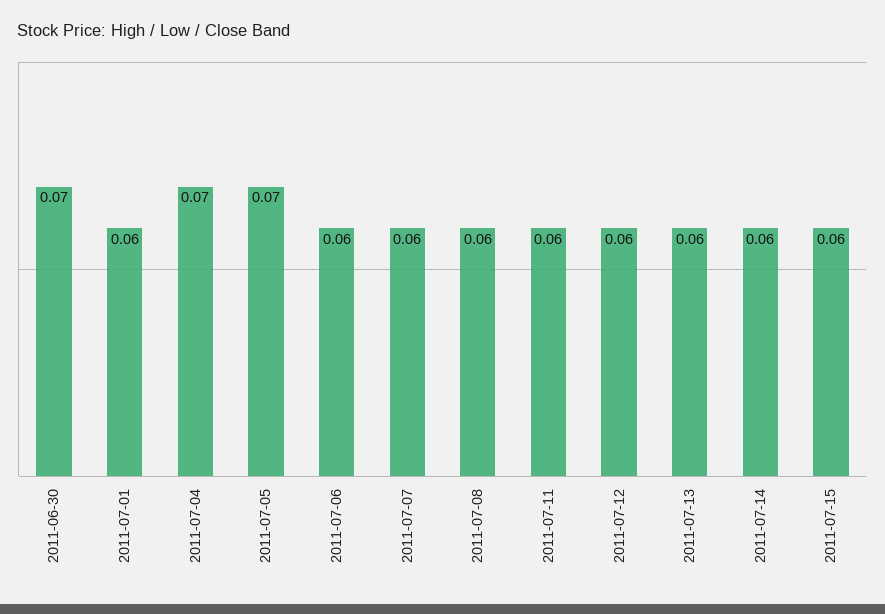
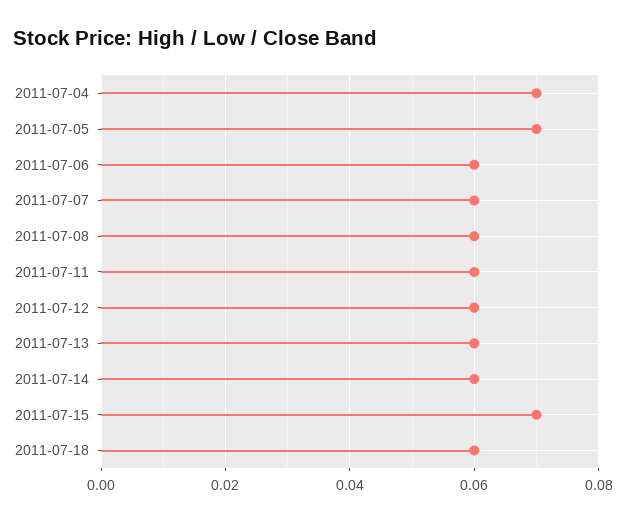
2011-06-30: 0.07 -> none
2011-07-01: 0.06 -> none
2011-07-15: 0.06 -> 0.07
2011-07-18: none -> 0.06

